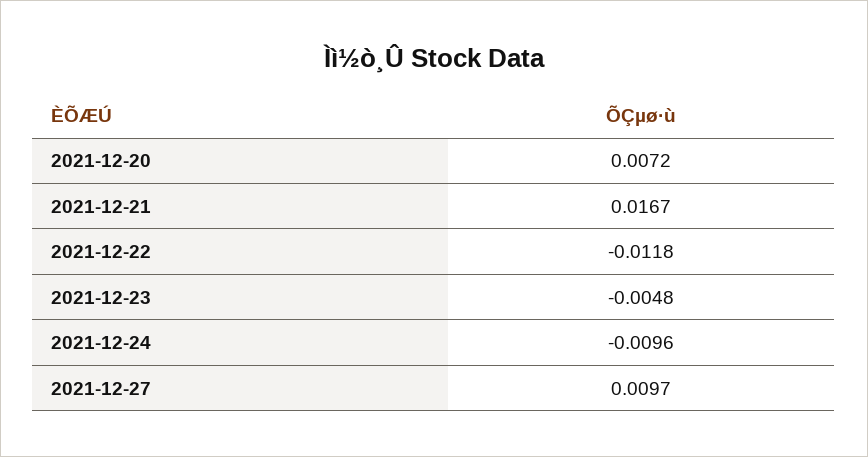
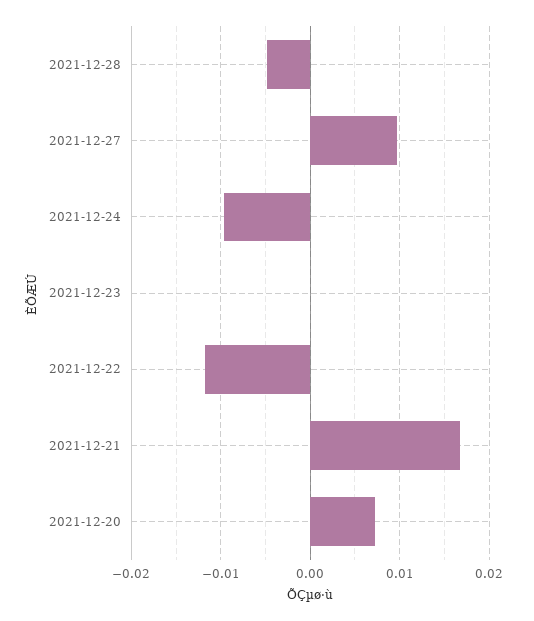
2021-12-23: -0.0048 -> 0
2021-12-28: none -> -0.005

